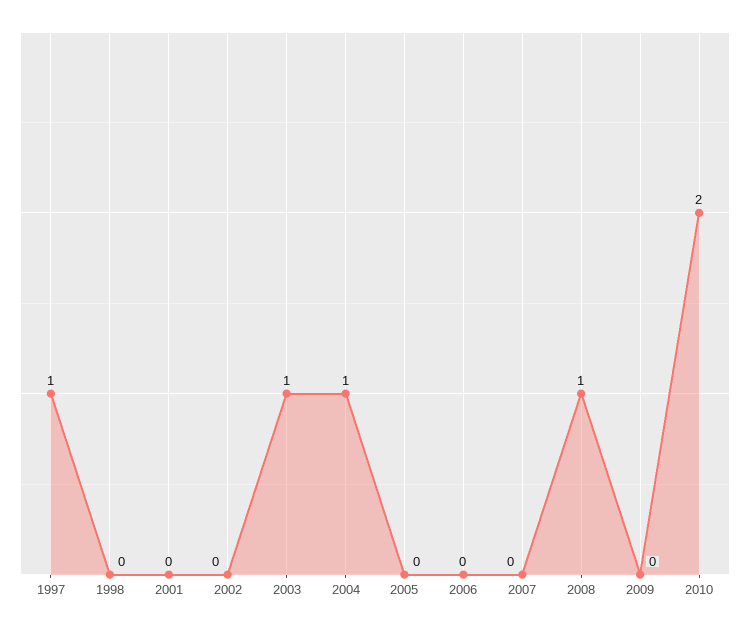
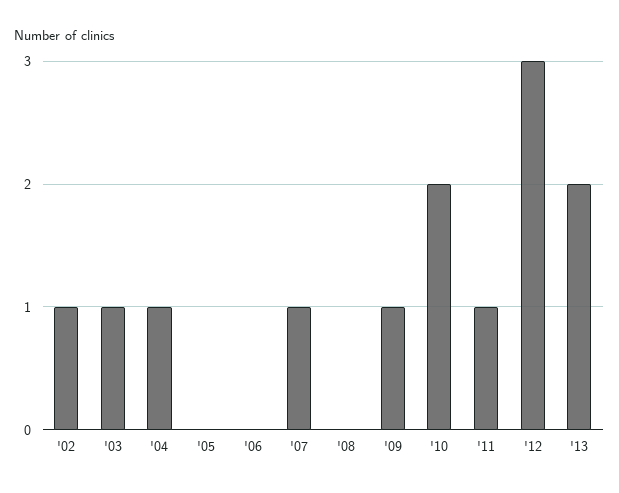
1997: 1 -> none
1998: 0 -> none
2001: 0 -> none
2002: 0 -> 1
2007: 0 -> 1
2008: 1 -> 0
2009: 0 -> 1
'11: none -> 1
'12: none -> 3
'13: none -> 2

